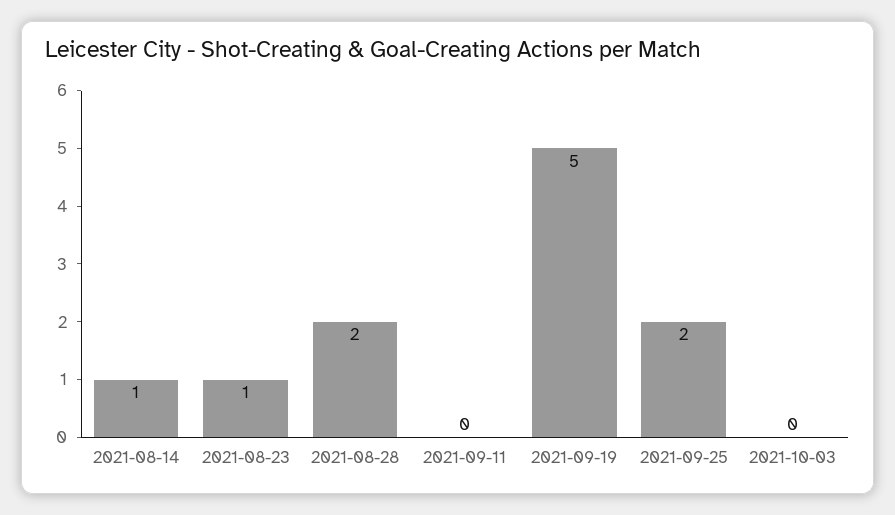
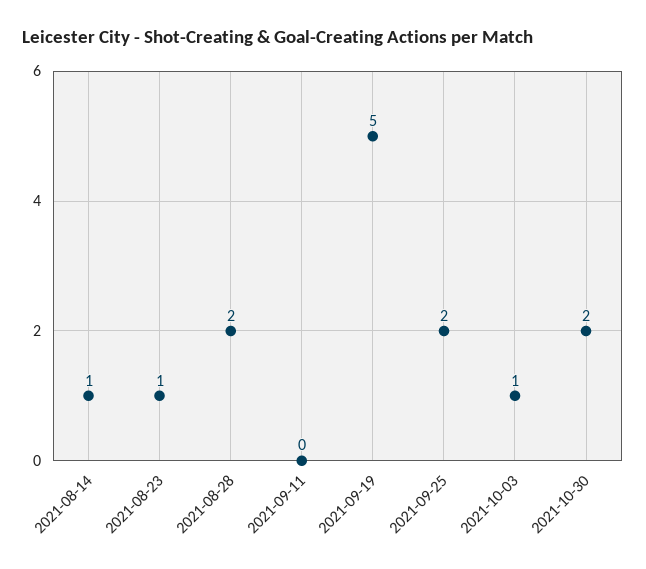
2021-10-03: 0 -> 1
2021-10-30: none -> 2

